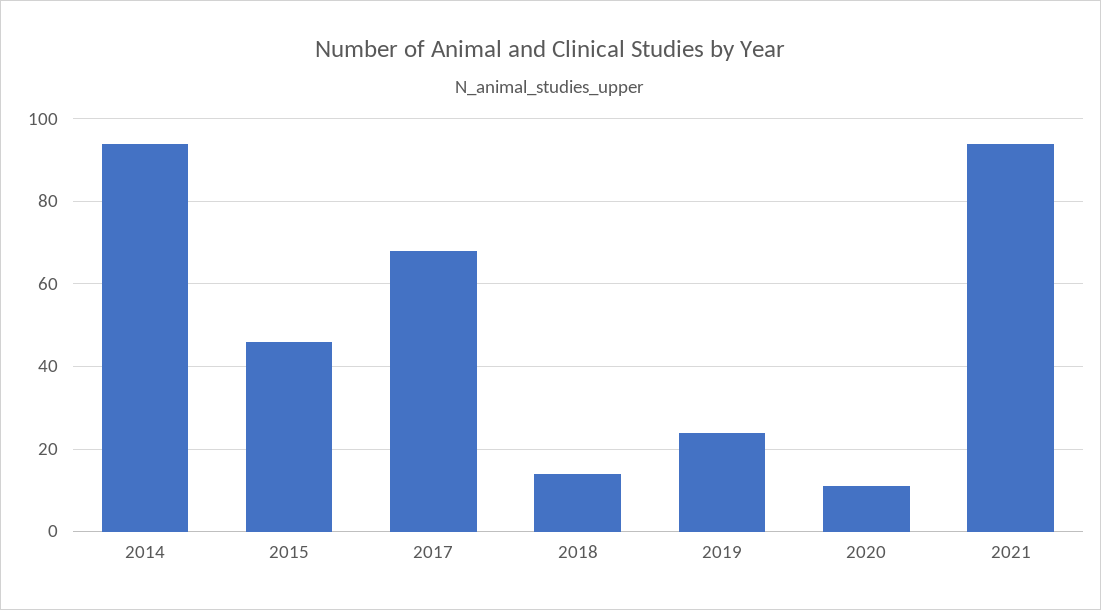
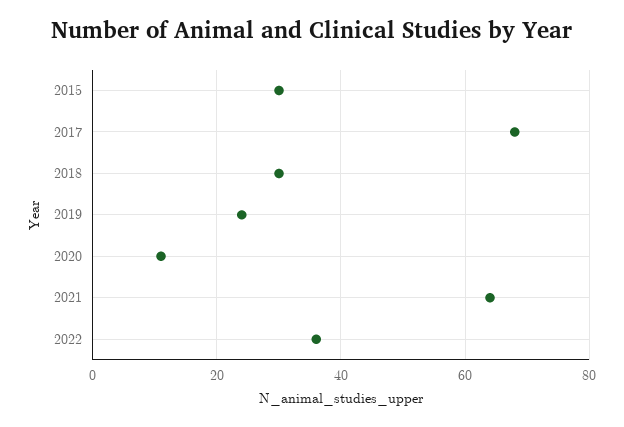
2014: 95 -> none
2015: 45 -> 30
2018: 15 -> 30
2021: 95 -> 65
2022: none -> 35

